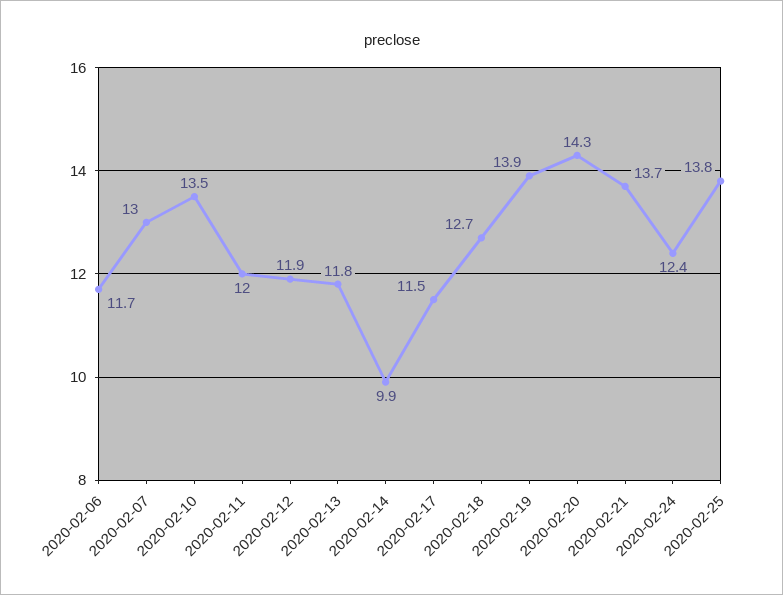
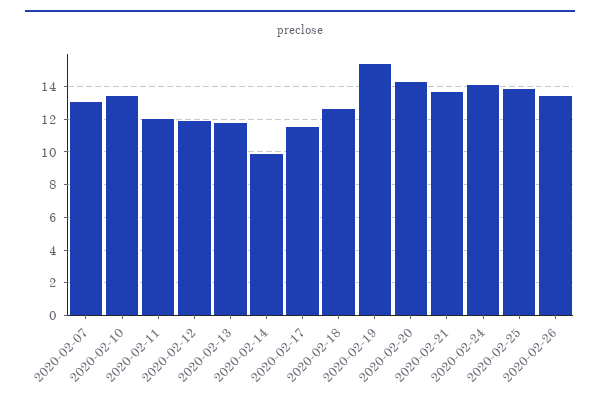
2020-02-06: 11.7 -> none
2020-02-19: 13.9 -> 15.5
2020-02-24: 12.4 -> 14
2020-02-26: none -> 13.5

